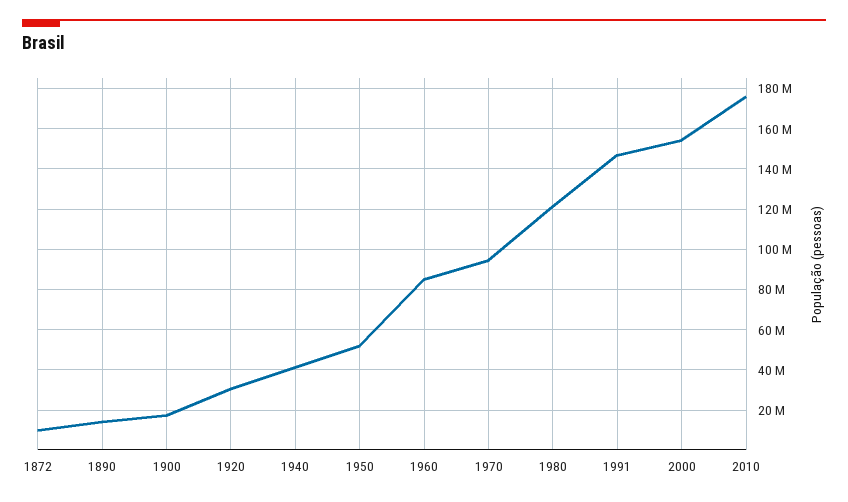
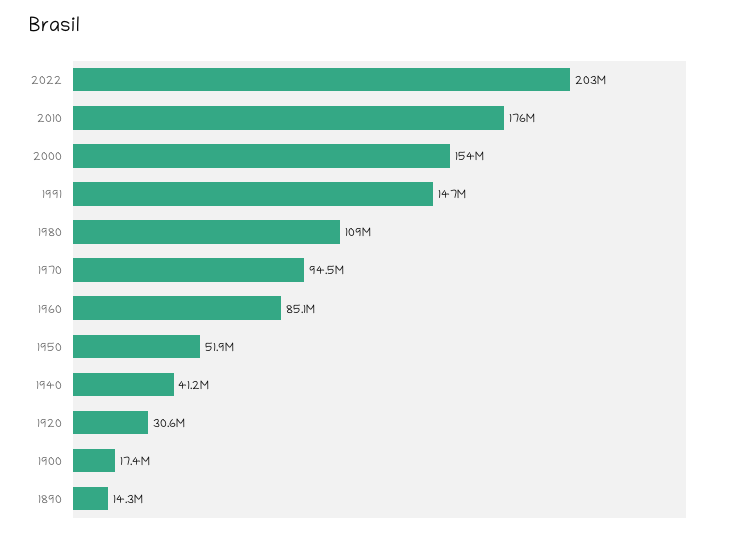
1872: 10000000 -> none
1980: 120000000 -> 109000000
2022: none -> 203000000

